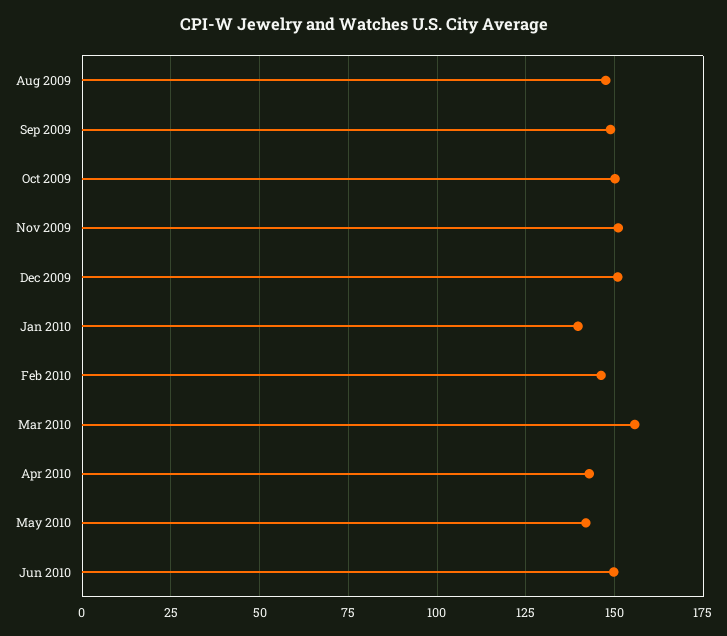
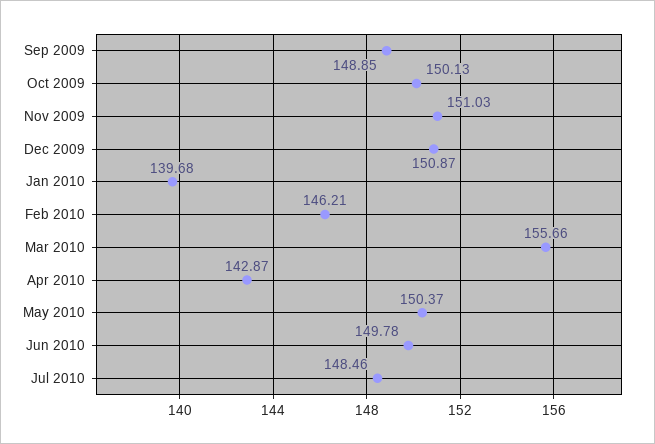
Aug 2009: 147.5 -> none
May 2010: 142.5 -> 150.37
Jul 2010: none -> 148.46

